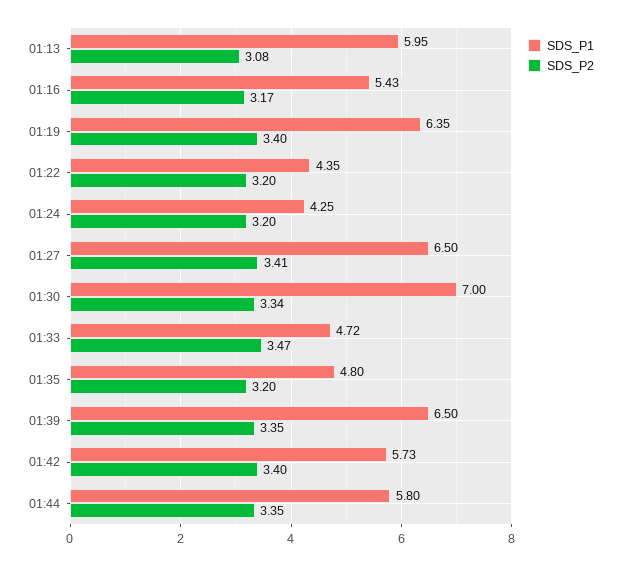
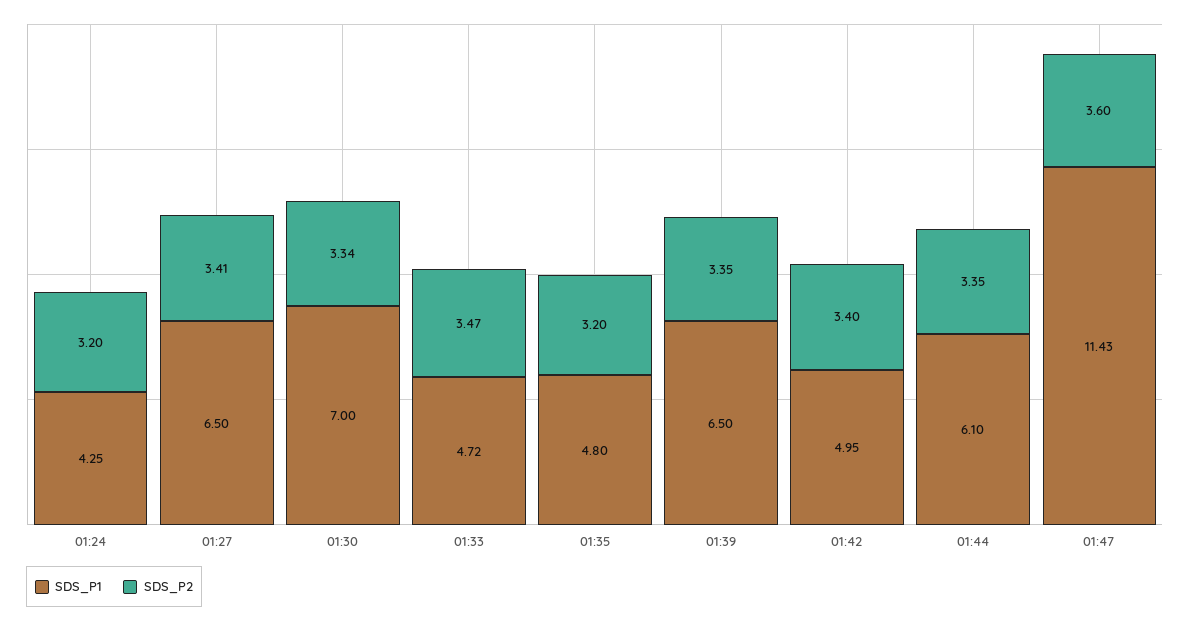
SDS_P1, 01:13: 5.95 -> none
SDS_P2, 01:13: 3.08 -> none
SDS_P1, 01:16: 5.43 -> none
SDS_P2, 01:16: 3.17 -> none
SDS_P1, 01:19: 6.35 -> none
SDS_P2, 01:19: 3.4 -> none
SDS_P1, 01:22: 4.35 -> none
SDS_P2, 01:22: 3.2 -> none
SDS_P1, 01:42: 5.73 -> 4.95
SDS_P1, 01:44: 5.8 -> 6.1
SDS_P1, 01:47: none -> 11.43
SDS_P2, 01:47: none -> 3.6

